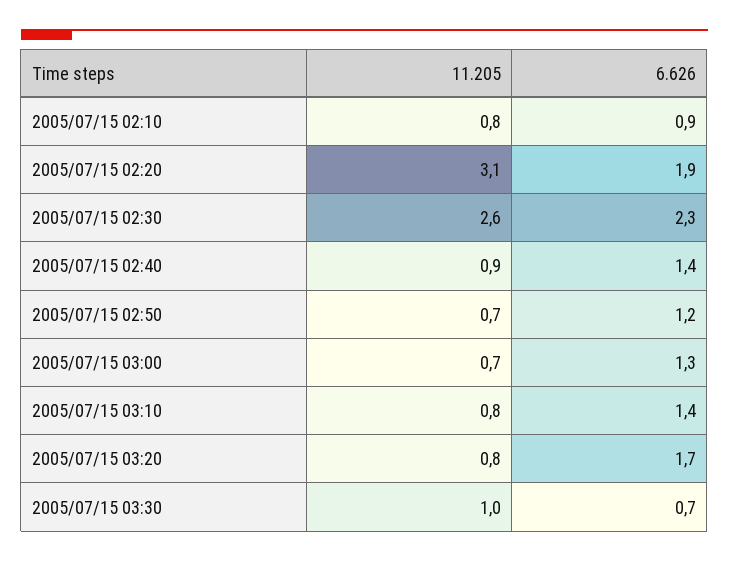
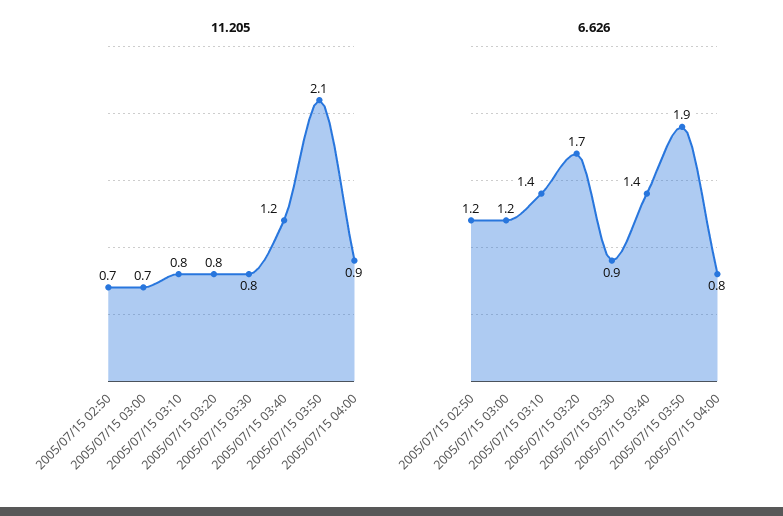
11.205, 2005/07/15 02:10: 0.8 -> none
6.626, 2005/07/15 02:10: 0.9 -> none
11.205, 2005/07/15 02:20: 3.1 -> none
6.626, 2005/07/15 02:20: 1.9 -> none
11.205, 2005/07/15 02:30: 2.6 -> none
6.626, 2005/07/15 02:30: 2.3 -> none
11.205, 2005/07/15 02:40: 0.9 -> none
6.626, 2005/07/15 02:40: 1.4 -> none
6.626, 2005/07/15 03:00: 1.3 -> 1.2
11.205, 2005/07/15 03:30: 1 -> 0.8
6.626, 2005/07/15 03:30: 0.7 -> 0.9
11.205, 2005/07/15 03:40: none -> 1.2
11.205, 2005/07/15 03:50: none -> 2.1
11.205, 2005/07/15 04:00: none -> 0.9
6.626, 2005/07/15 03:40: none -> 1.4
6.626, 2005/07/15 03:50: none -> 1.9
6.626, 2005/07/15 04:00: none -> 0.8

